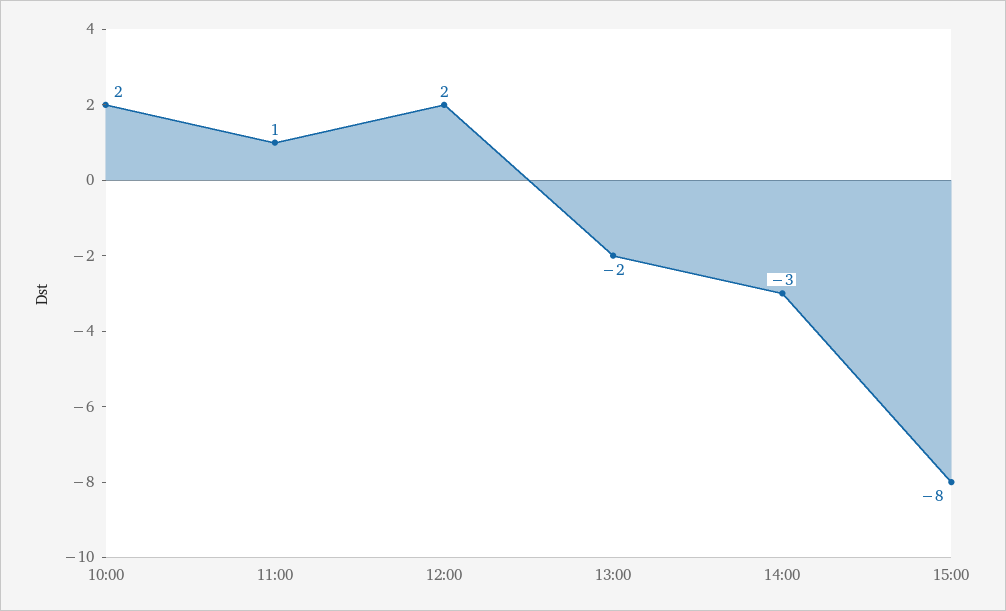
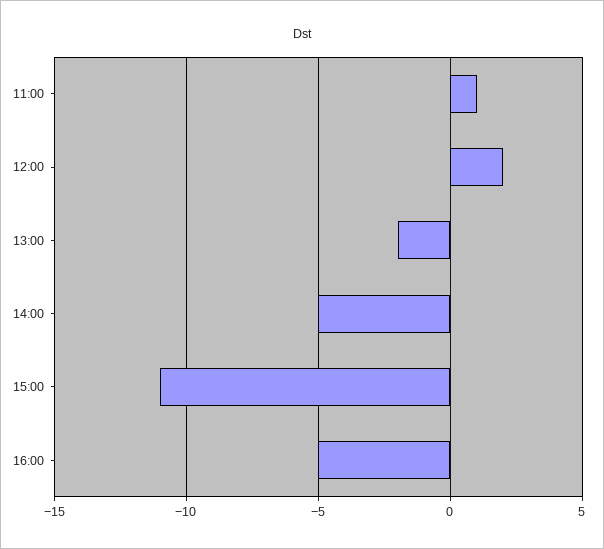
10:00: 2 -> none
14:00: -3 -> -5
15:00: -8 -> -11
16:00: none -> -5

